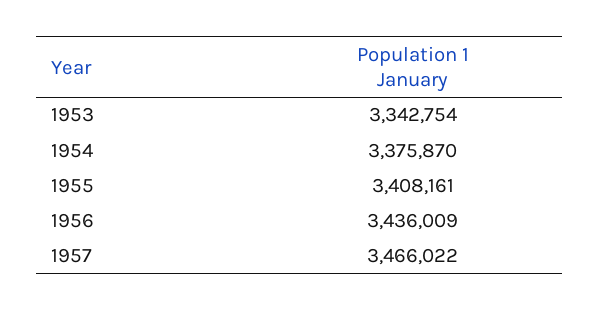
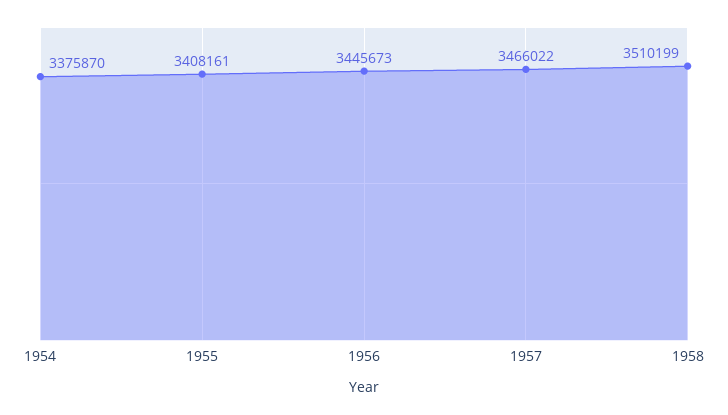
1953: 3342754 -> none
1956: 3436009 -> 3445673
1958: none -> 3510199

